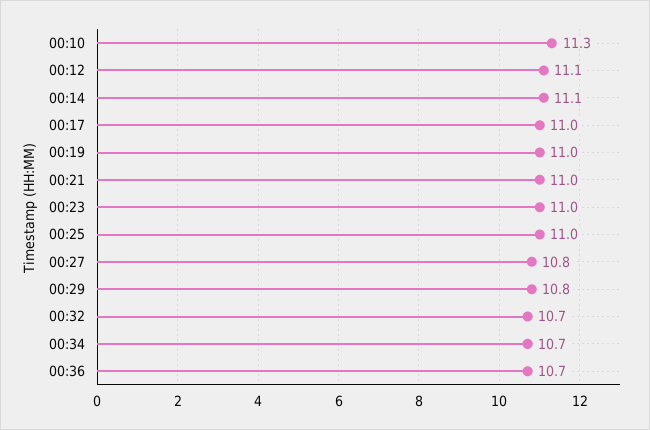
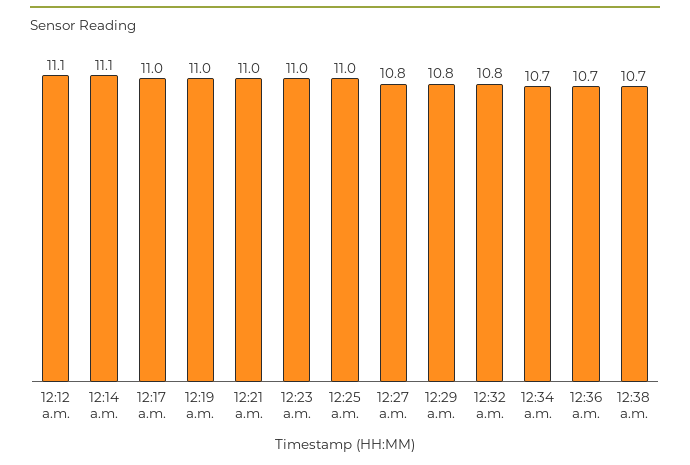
00:10: 11.3 -> none
00:32: 10.7 -> 10.8
12:38 a.m.: none -> 10.7

